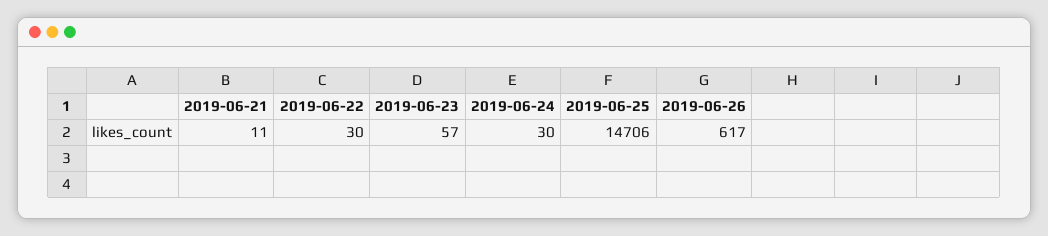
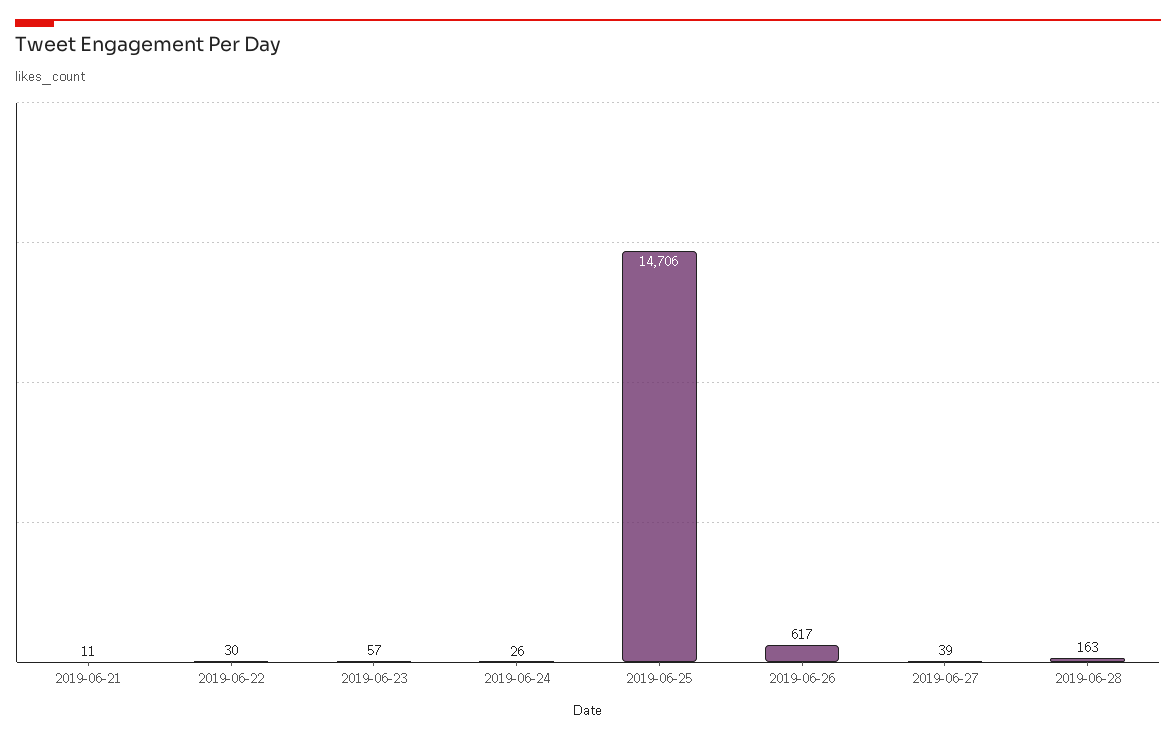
2019-06-24: 30 -> 26
2019-06-27: none -> 39
2019-06-28: none -> 163

